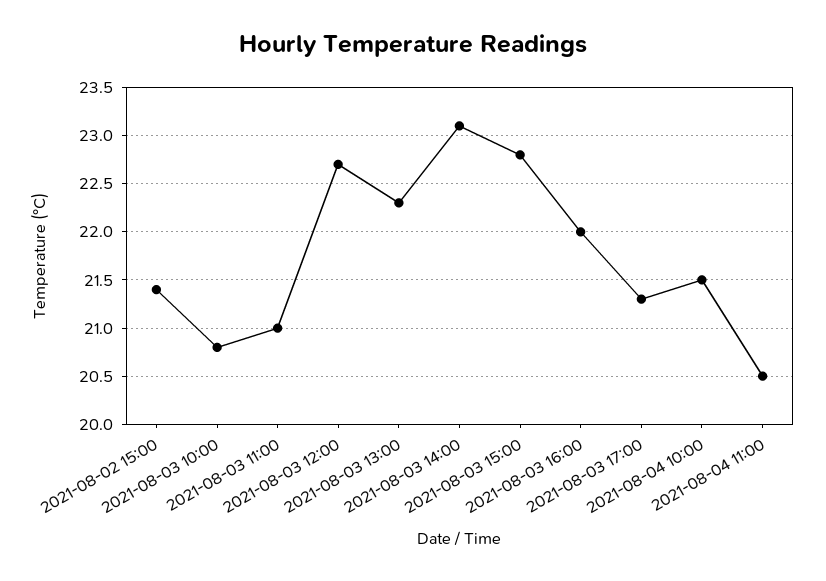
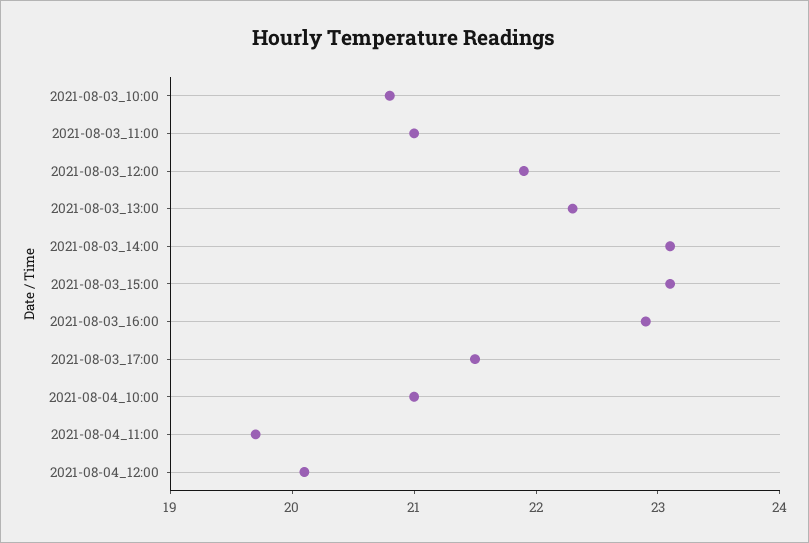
2021-08-02 15:00: 21.4 -> none
2021-08-03 12:00: 22.7 -> 21.9
2021-08-03 15:00: 22.8 -> 23.1
2021-08-03 16:00: 22 -> 22.9
2021-08-03 17:00: 21.3 -> 21.5
2021-08-04 10:00: 21.5 -> 21
2021-08-04 11:00: 20.5 -> 19.7
2021-08-04_12:00: none -> 20.1

